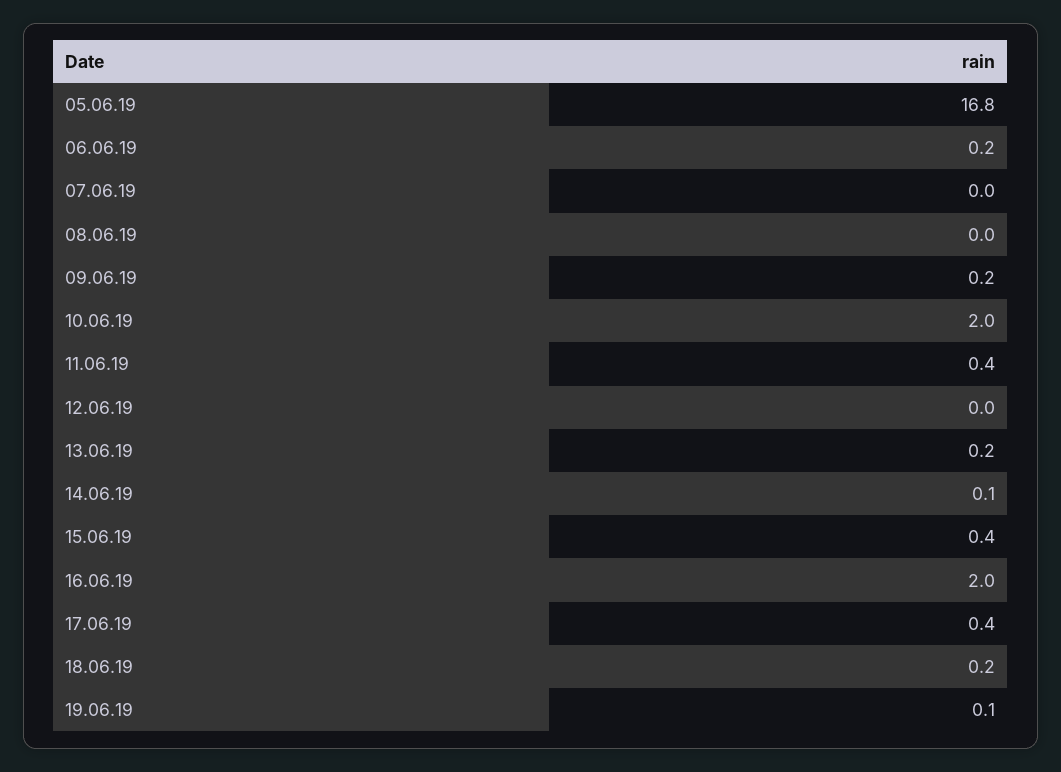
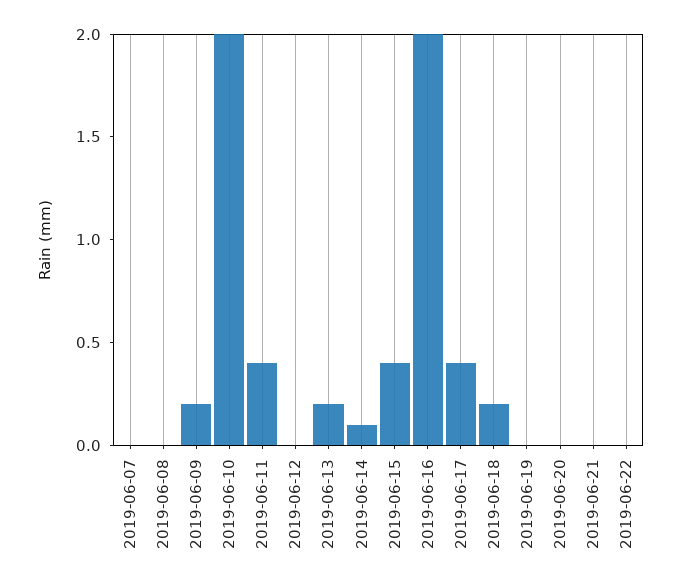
05.06.19: 16.8 -> none
06.06.19: 0.2 -> none
19.06.19: 0.1 -> 0
2019-06-20: none -> 0
2019-06-21: none -> 0
2019-06-22: none -> 0

